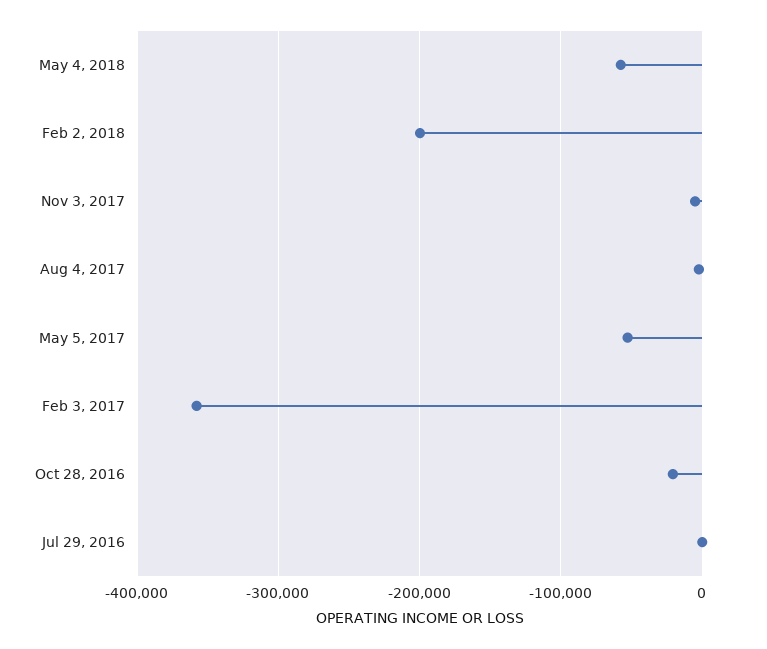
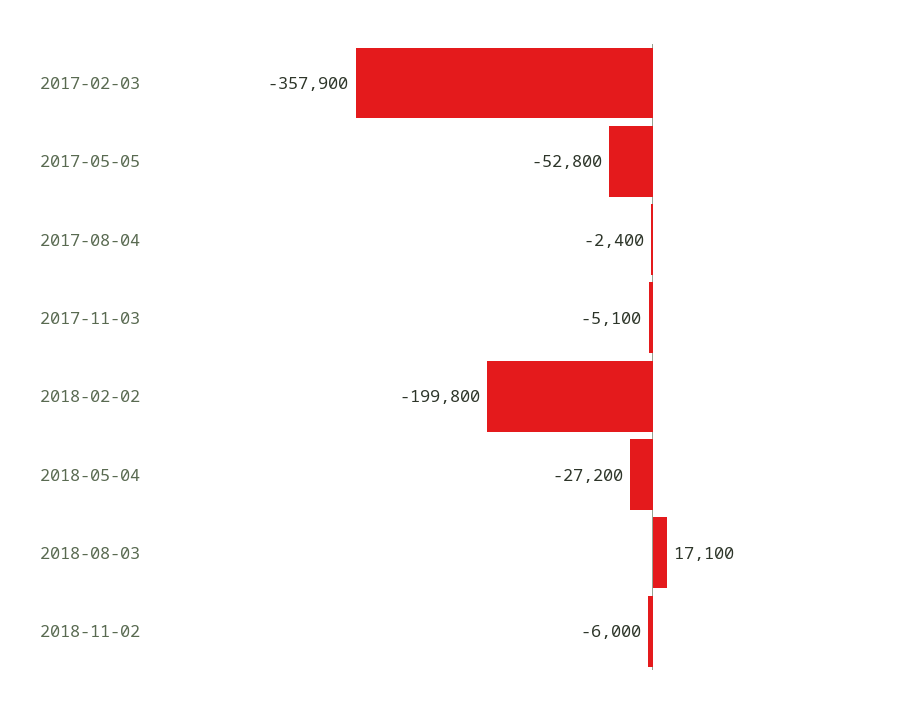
May 4, 2018: -60000 -> -27200
Oct 28, 2016: -20000 -> none
Jul 29, 2016: 0 -> none
2018-08-03: none -> 17100
2018-11-02: none -> -6000

